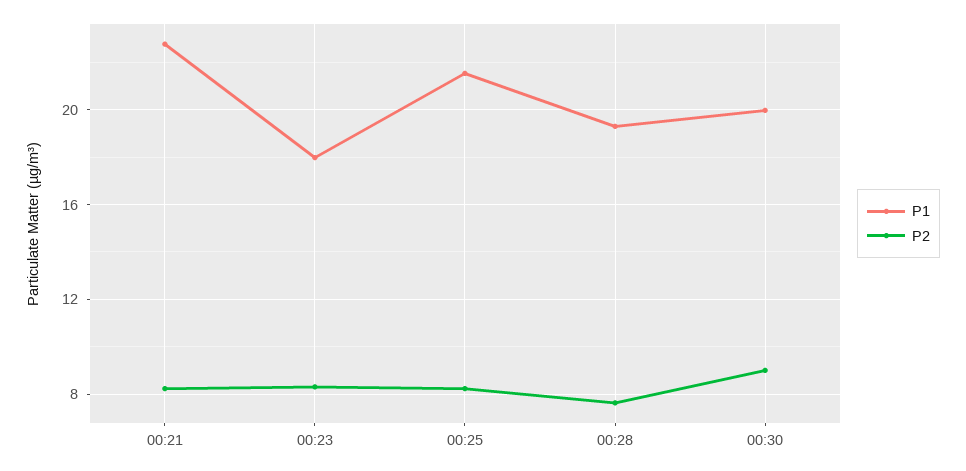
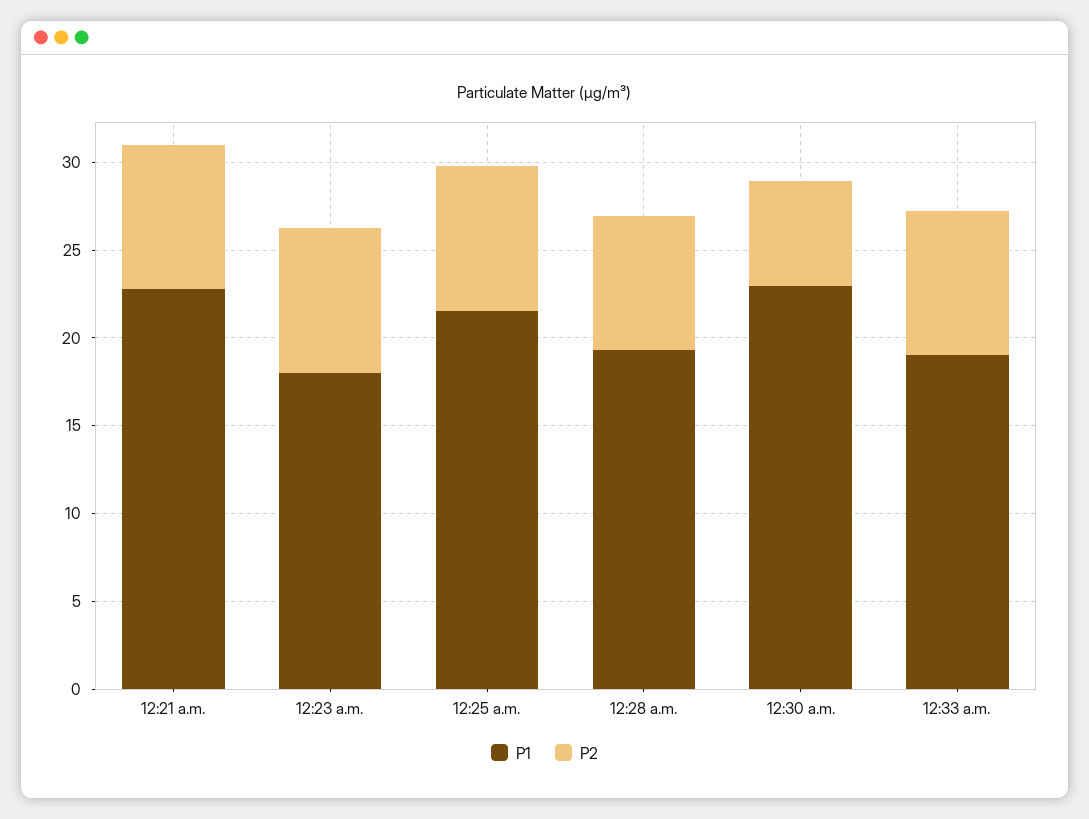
P1, 00:30: 20 -> 23
P2, 00:30: 9 -> 6
P1, 12:33 a.m.: none -> 19
P2, 12:33 a.m.: none -> 8

